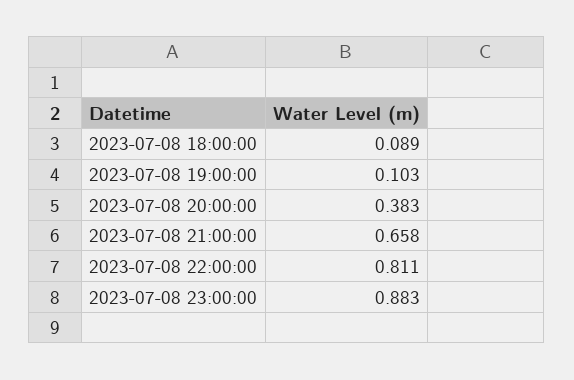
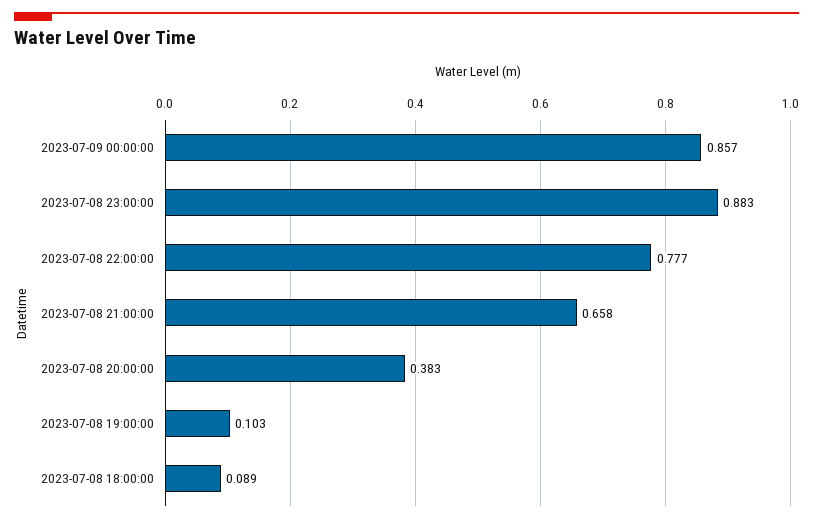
2023-07-08 22:00:00: 0.811 -> 0.777
2023-07-09 00:00:00: none -> 0.857

